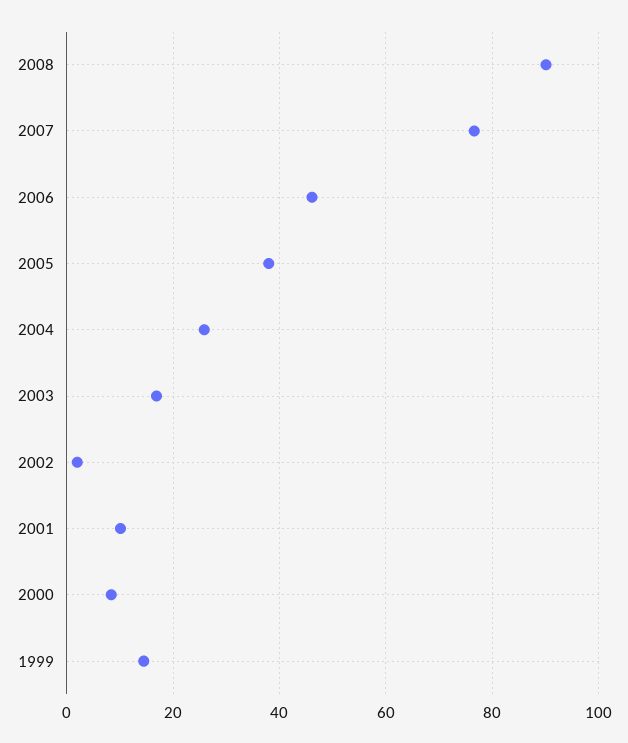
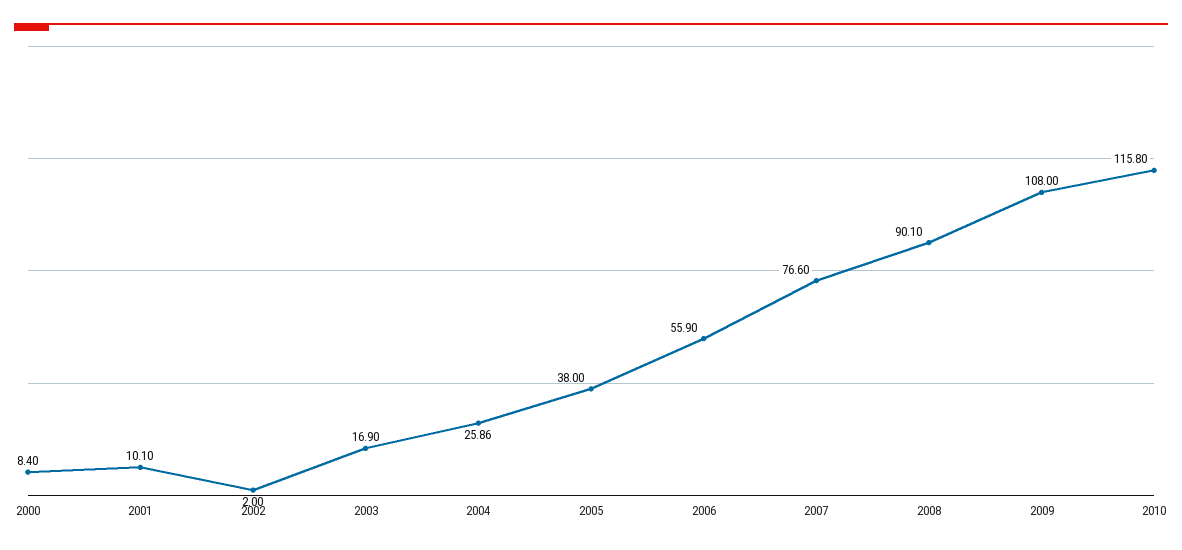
2006: 46 -> 55.9
1999: 14 -> none
2009: none -> 108
2010: none -> 115.8

